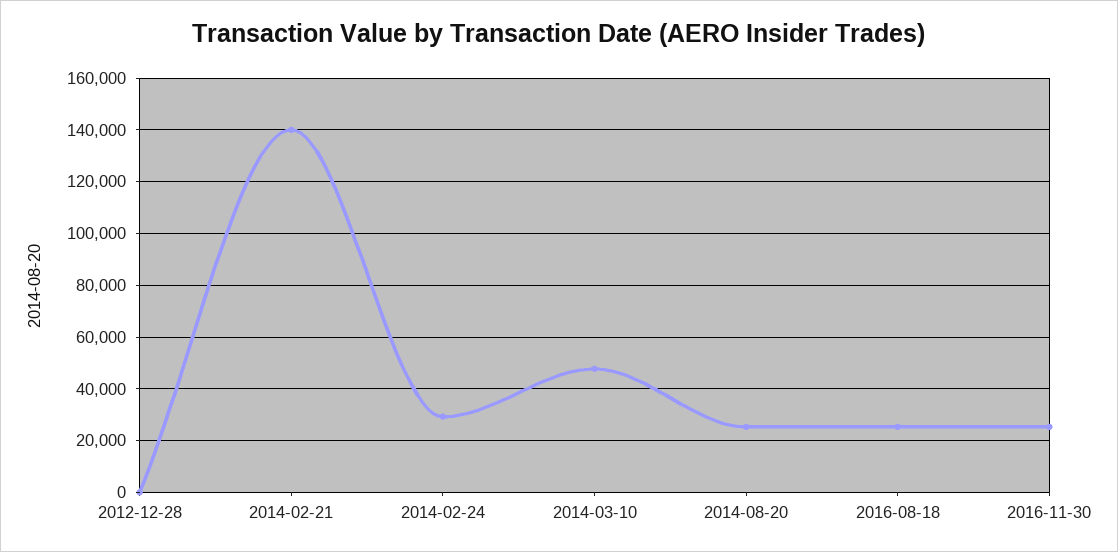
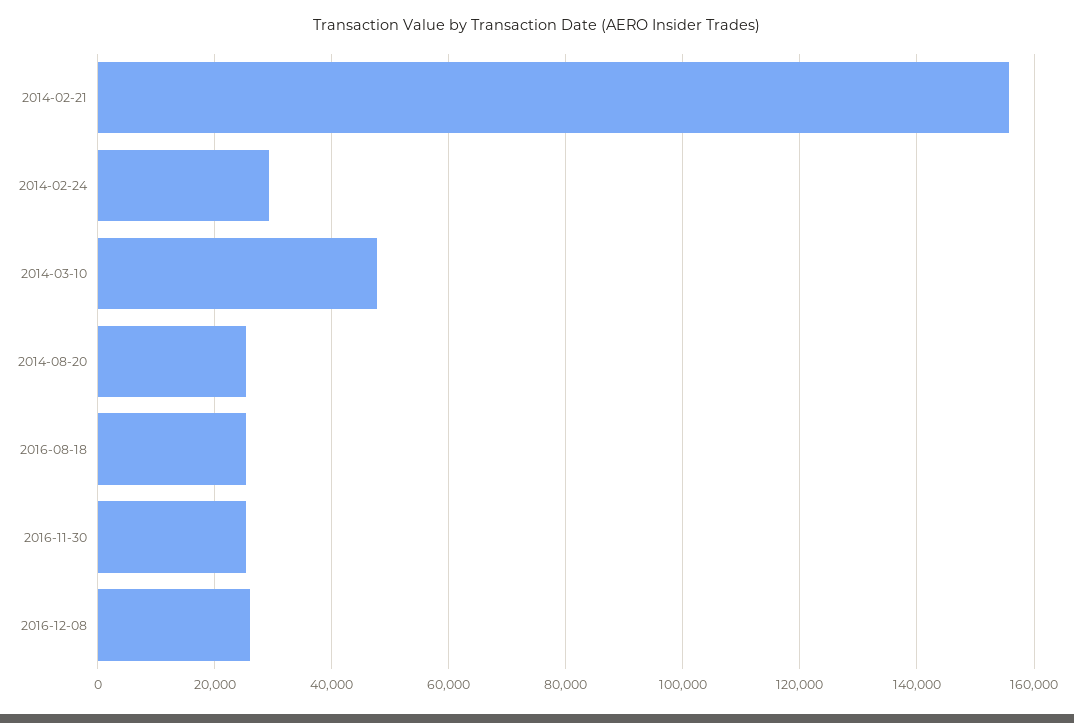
2012-12-28: 0 -> none
2014-02-21: 140000 -> 156000
2016-12-08: none -> 26000

